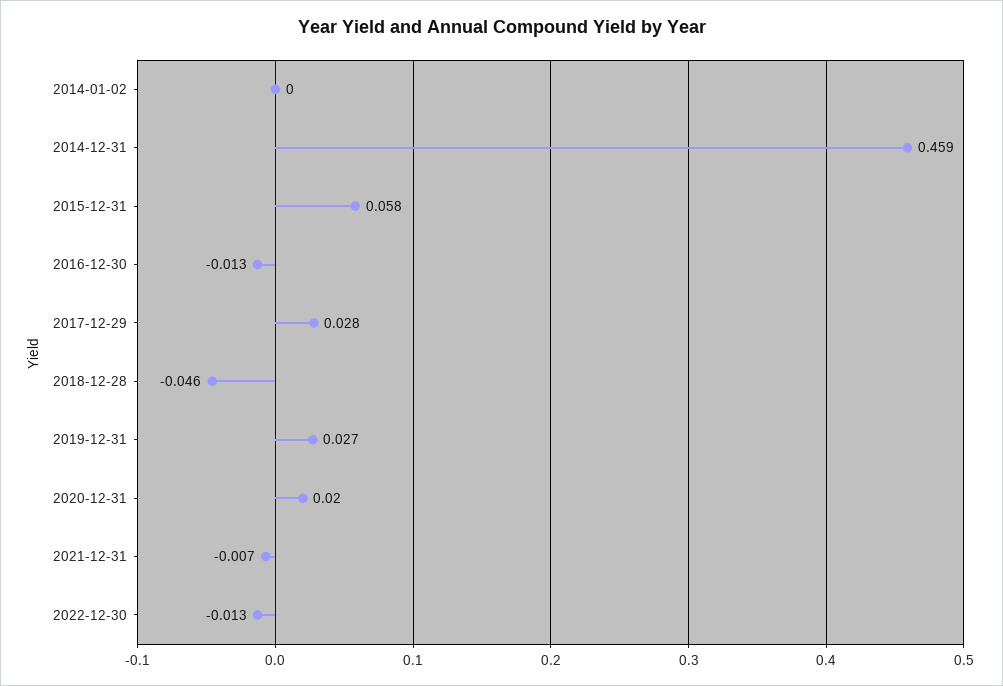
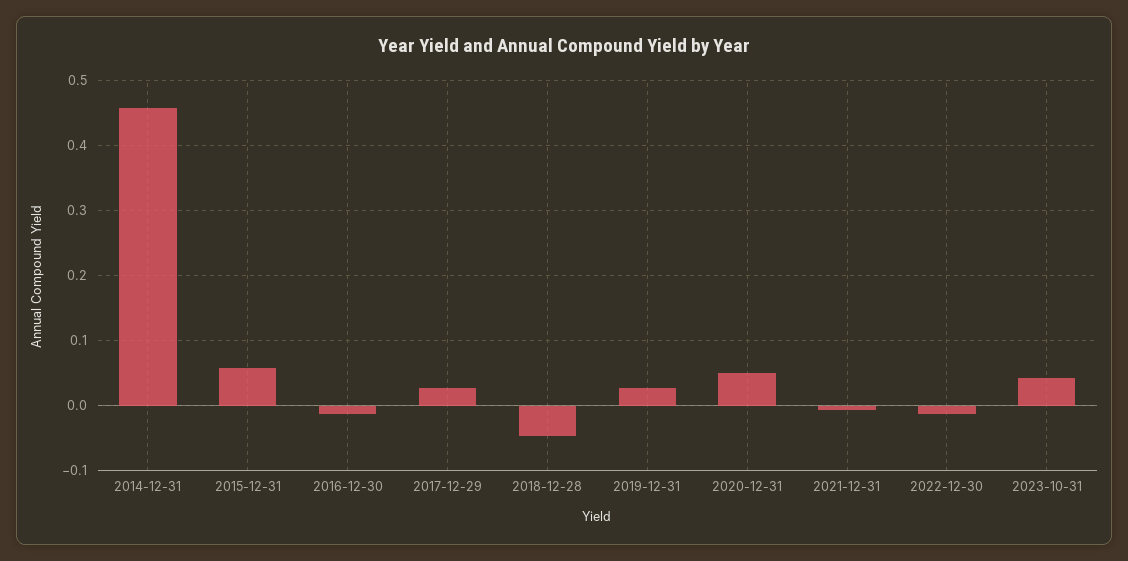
2014-01-02: 0 -> none
2020-12-31: 0.02 -> 0.05
2023-10-31: none -> 0.04

